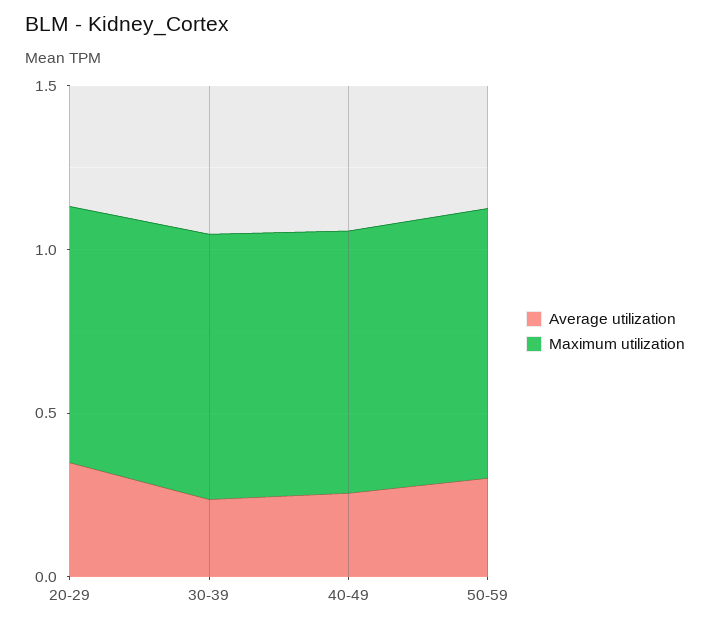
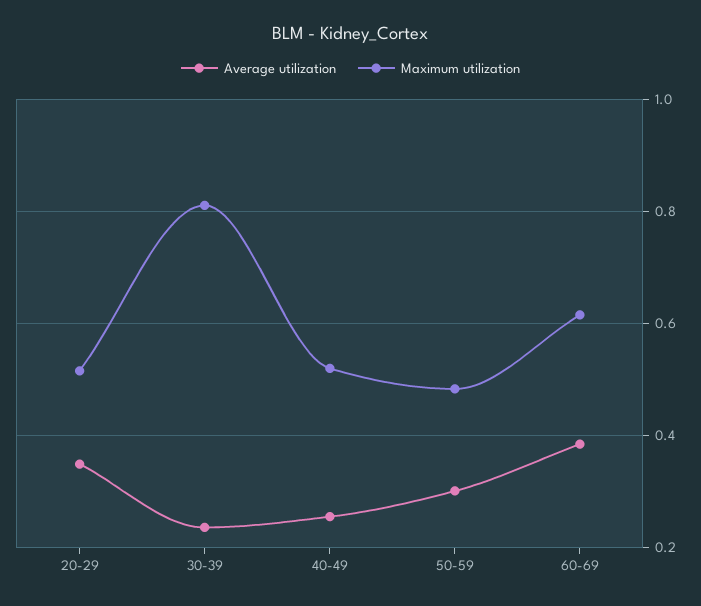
Maximum utilization, 20-29: 0.8 -> 0.52
Maximum utilization, 40-49: 0.8 -> 0.52
Maximum utilization, 50-59: 0.8 -> 0.48
Average utilization, 60-69: none -> 0.38
Maximum utilization, 60-69: none -> 0.62

